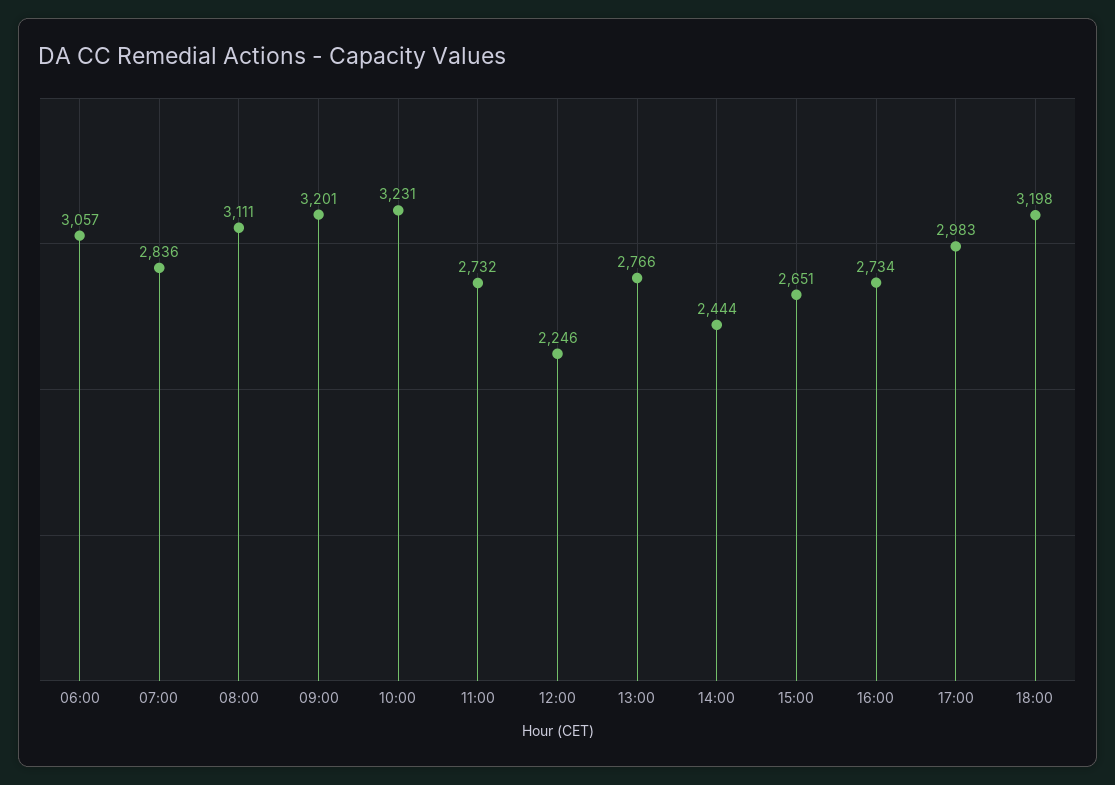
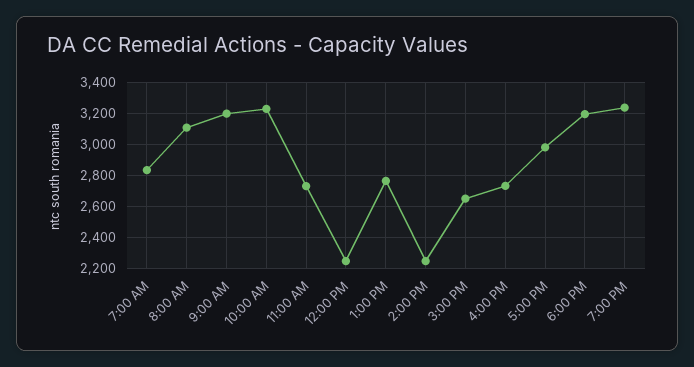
06:00: 3057 -> none
14:00: 2444 -> 2250
7:00 PM: none -> 3250

